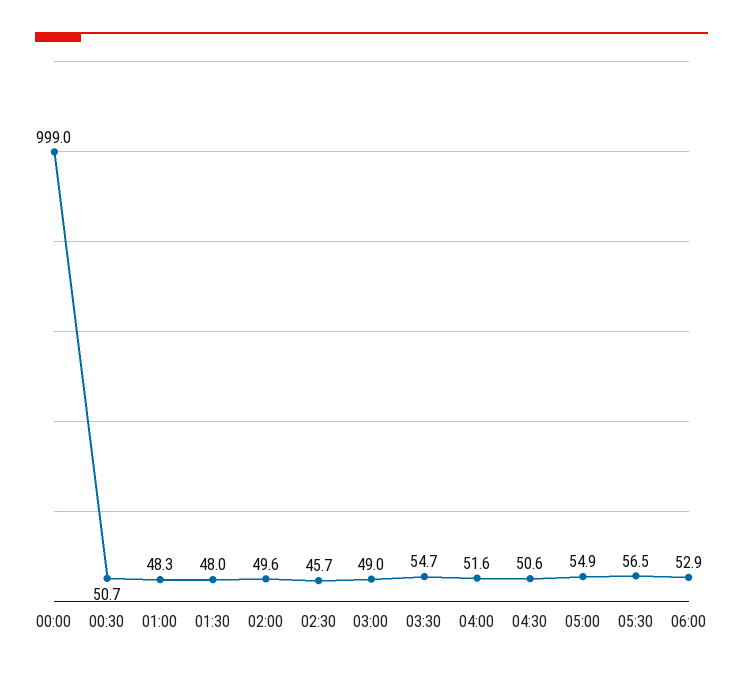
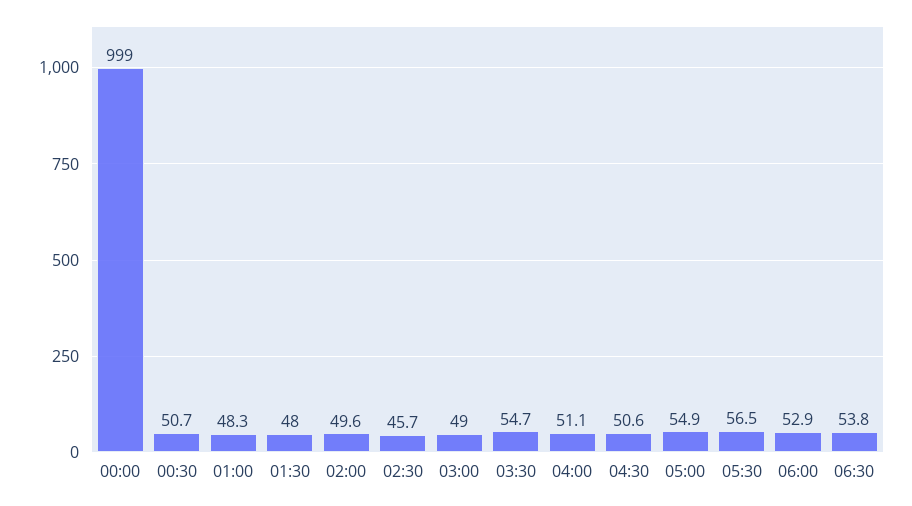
04:00: 51.6 -> 51.1
06:30: none -> 53.8

